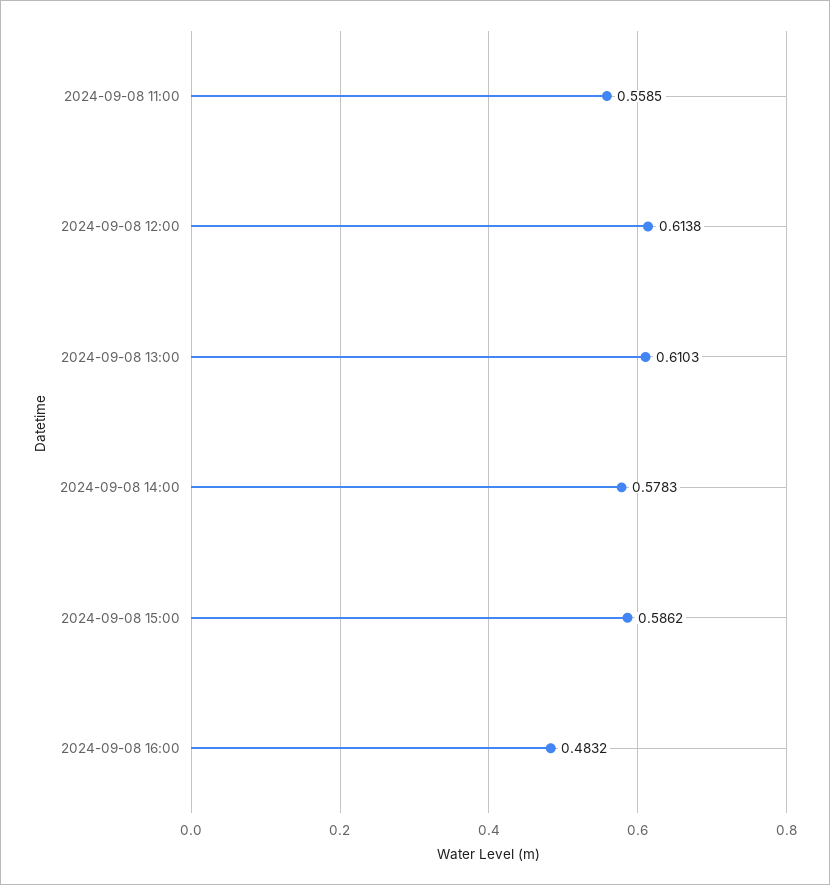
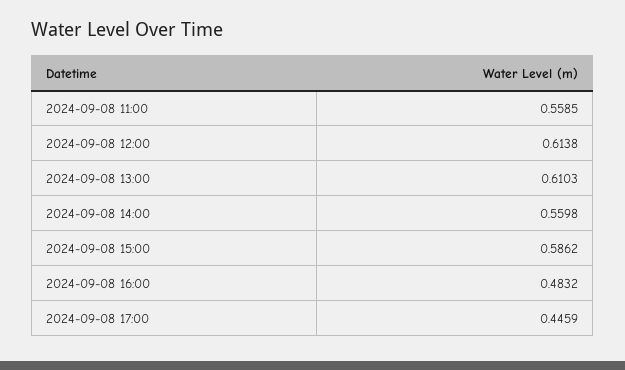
2024-09-08 14:00: 0.5783 -> 0.5598
2024-09-08 17:00: none -> 0.4459

